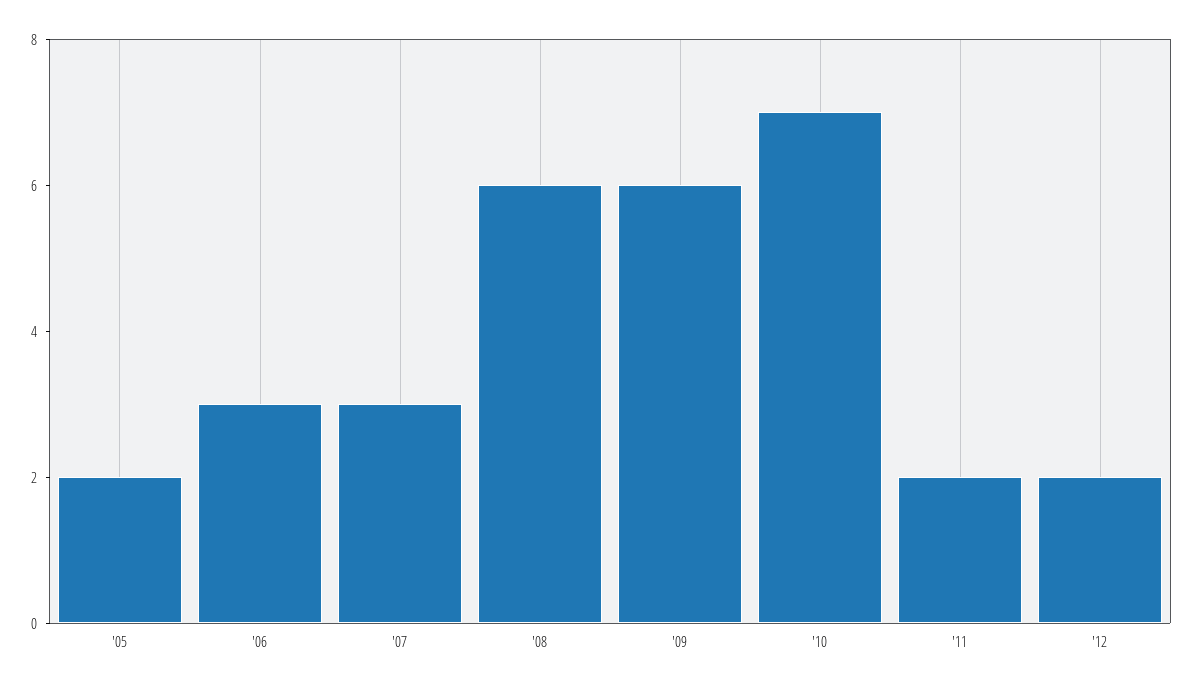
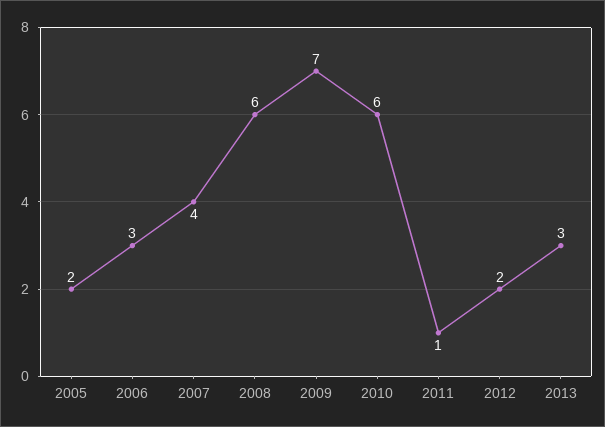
'07: 3 -> 4
'09: 6 -> 7
'10: 7 -> 6
'11: 2 -> 1
2013: none -> 3

